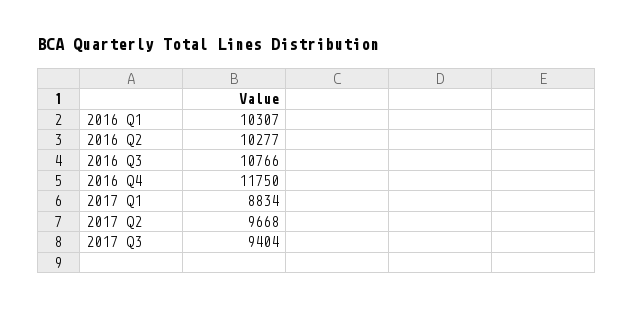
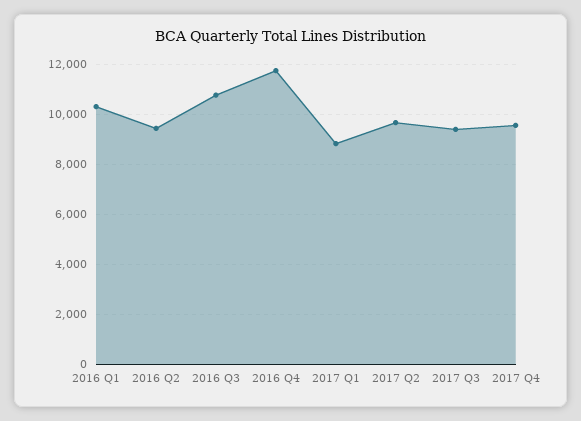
2016 Q2: 10277 -> 9500
2017 Q4: none -> 9500

